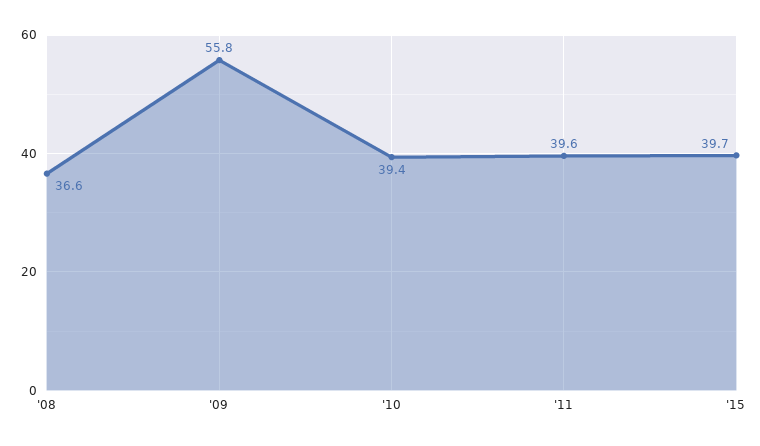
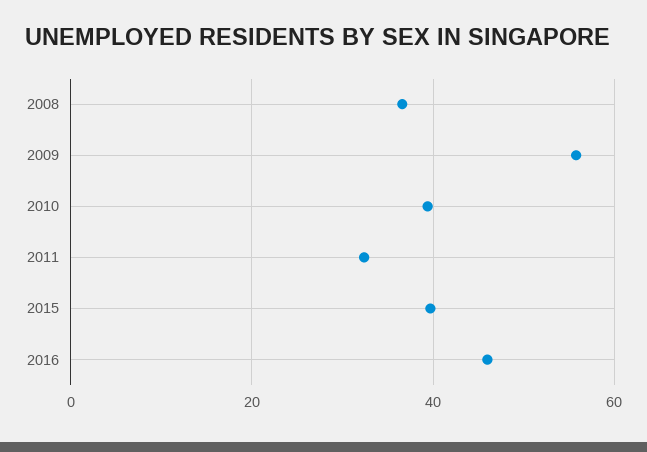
'11: 39.6 -> 32
2016: none -> 46

